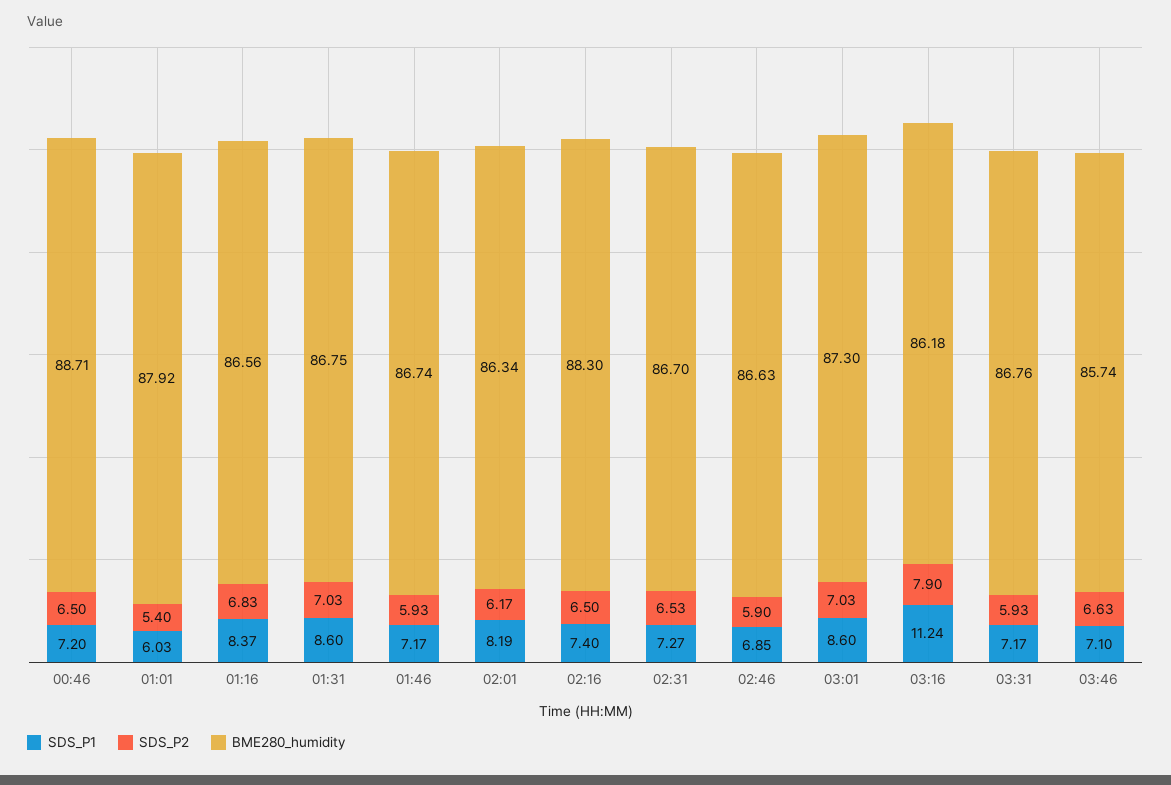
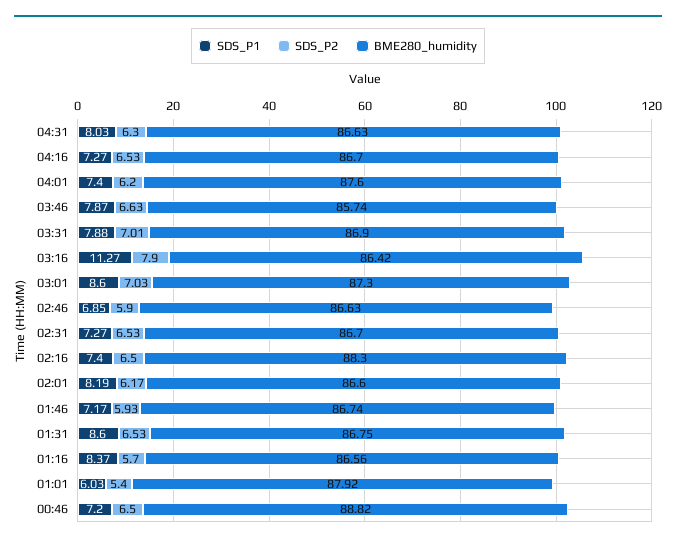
BME280_humidity, 00:46: 88.71 -> 88.82
SDS_P2, 01:16: 6.83 -> 5.7
SDS_P2, 01:31: 7.03 -> 6.53
BME280_humidity, 02:01: 86.34 -> 86.6
SDS_P1, 03:16: 11.24 -> 11.27
BME280_humidity, 03:16: 86.18 -> 86.42
SDS_P1, 03:31: 7.17 -> 7.88
SDS_P2, 03:31: 5.93 -> 7.01
BME280_humidity, 03:31: 86.76 -> 86.9
SDS_P1, 03:46: 7.1 -> 7.87
SDS_P1, 04:31: none -> 8.03
SDS_P2, 04:31: none -> 6.3
BME280_humidity, 04:31: none -> 86.63
SDS_P1, 04:16: none -> 7.27
SDS_P2, 04:16: none -> 6.53
BME280_humidity, 04:16: none -> 86.7
SDS_P1, 04:01: none -> 7.4
SDS_P2, 04:01: none -> 6.2
BME280_humidity, 04:01: none -> 87.6

